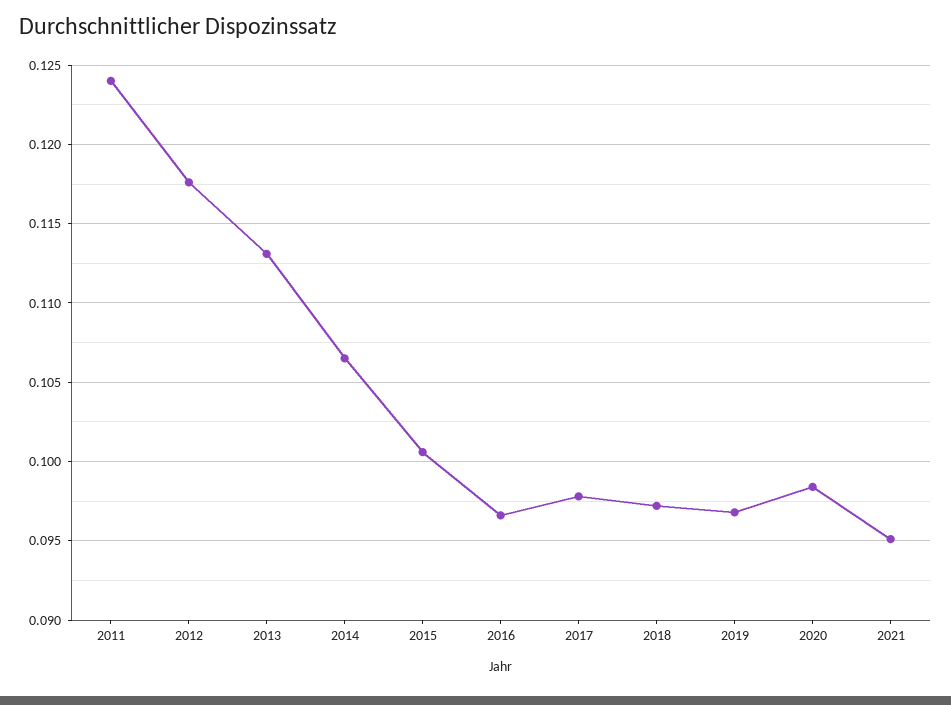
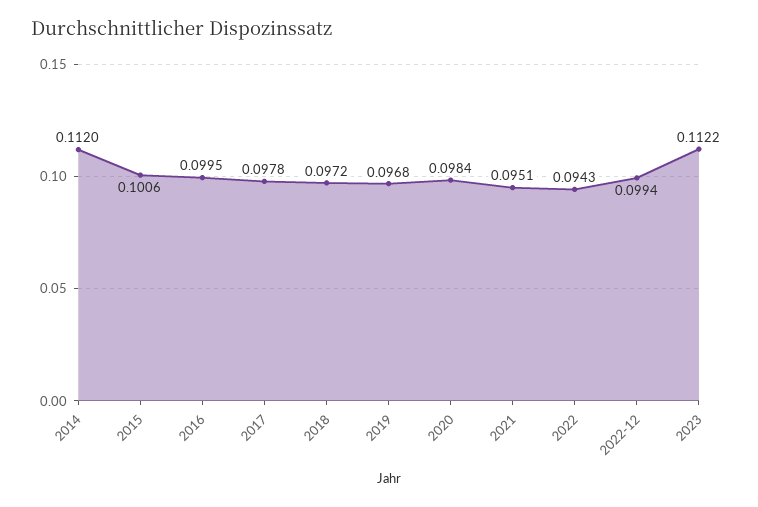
2011: 0.124 -> none
2012: 0.1175 -> none
2013: 0.113 -> none
2014: 0.1065 -> 0.112
2016: 0.0965 -> 0.0995
2022: none -> 0.0943
2022-12: none -> 0.0994
2023: none -> 0.1122

